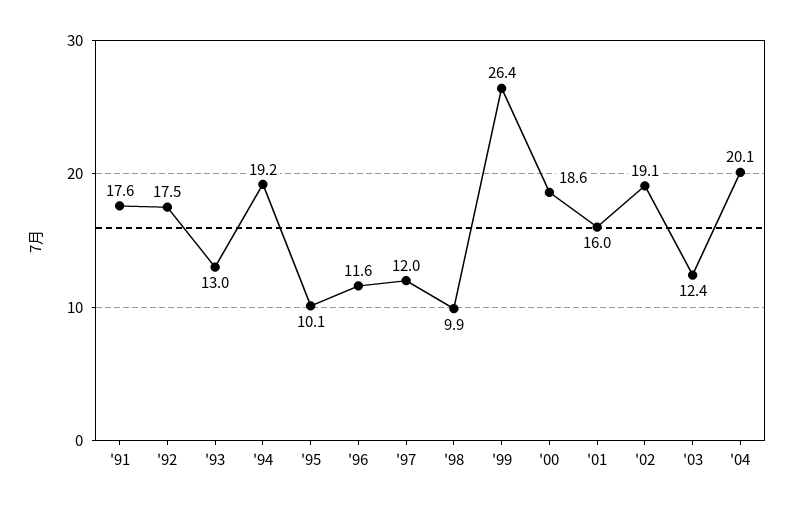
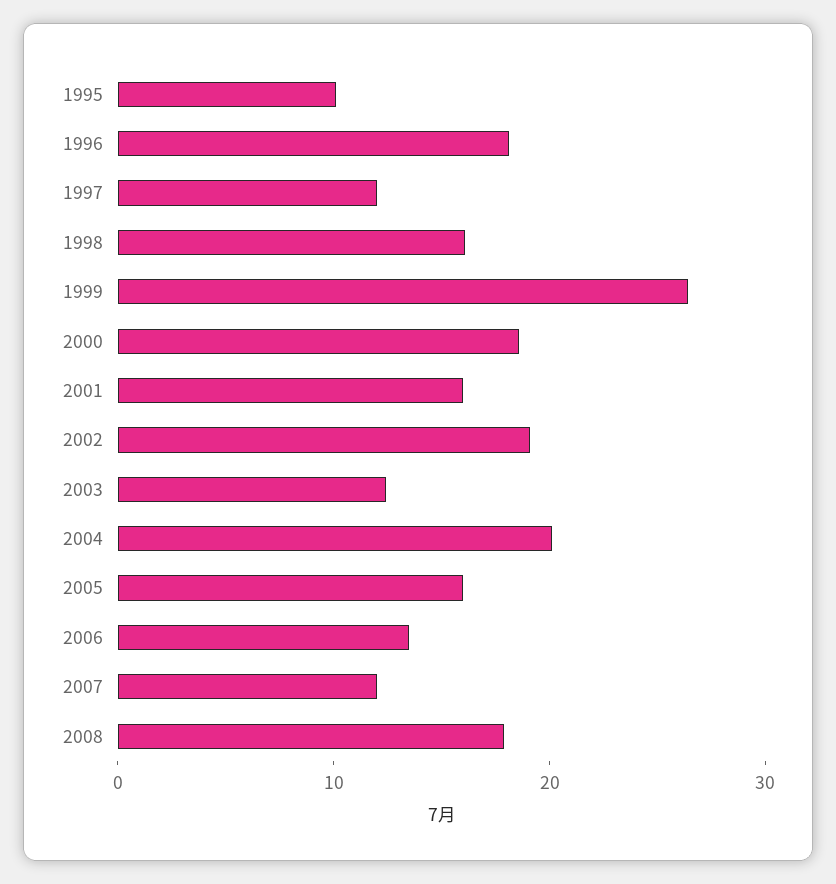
'91: 17.6 -> none
'92: 17.5 -> none
'93: 13 -> none
'94: 19.2 -> none
'96: 11.6 -> 18
'98: 9.9 -> 16
2005: none -> 16
2006: none -> 14
2007: none -> 12
2008: none -> 18

